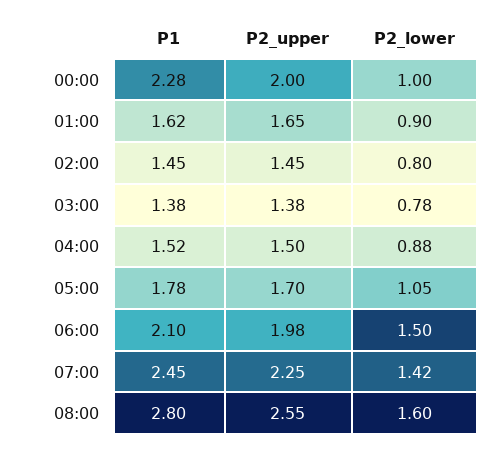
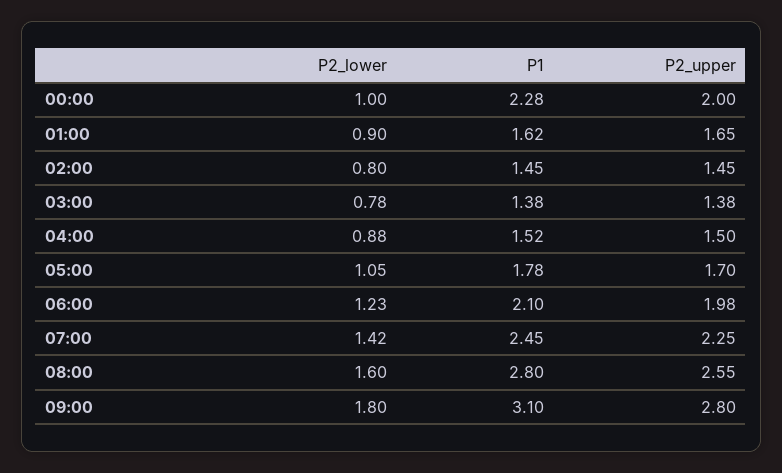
P2_lower, 06:00: 1.5 -> 1.23
P2_lower, 09:00: none -> 1.8
P1, 09:00: none -> 3.1
P2_upper, 09:00: none -> 2.8

